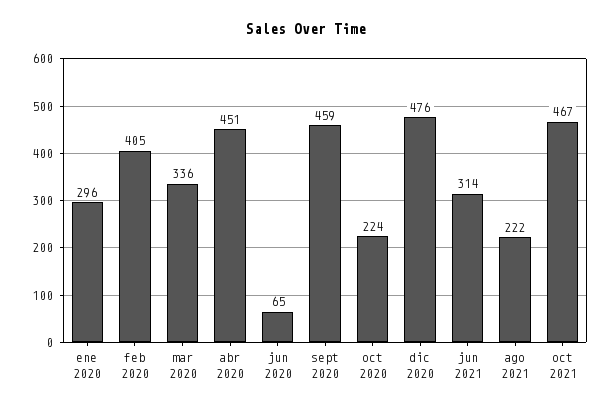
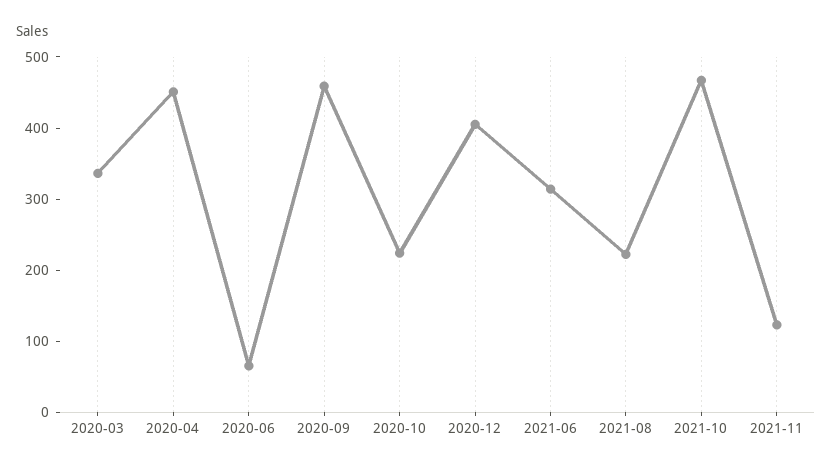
ene 2020: 296 -> none
feb 2020: 405 -> none
dic 2020: 476 -> 400
2021-11: none -> 120

